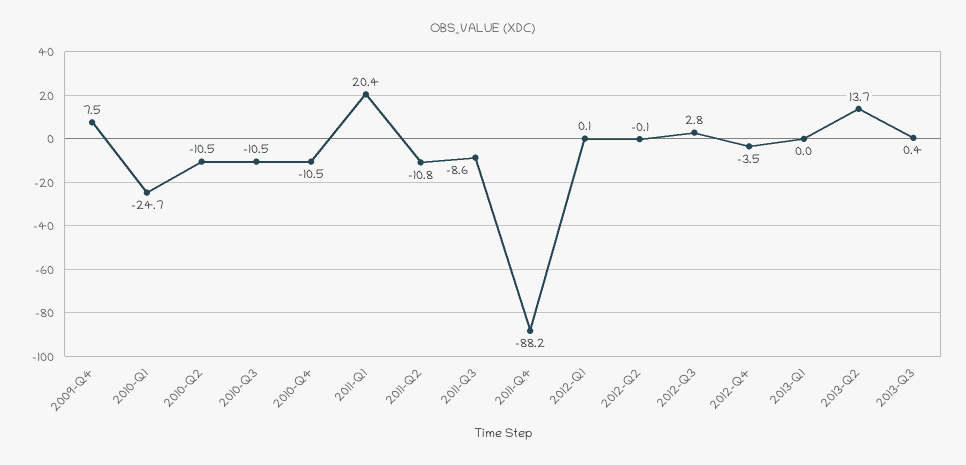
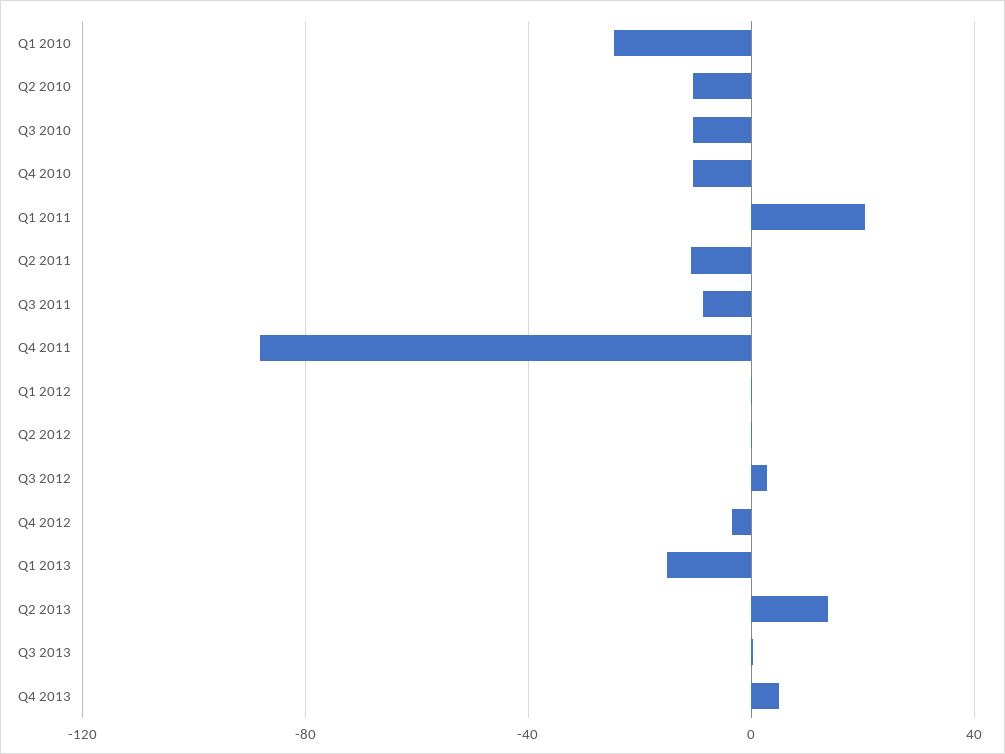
2009-Q4: 7.5 -> none
2013-Q1: 0 -> -15
Q4 2013: none -> 5

